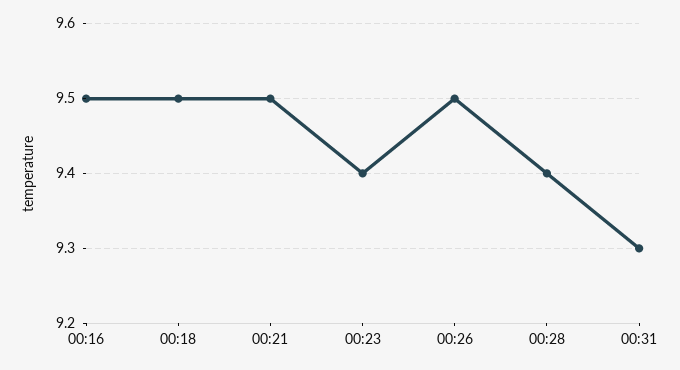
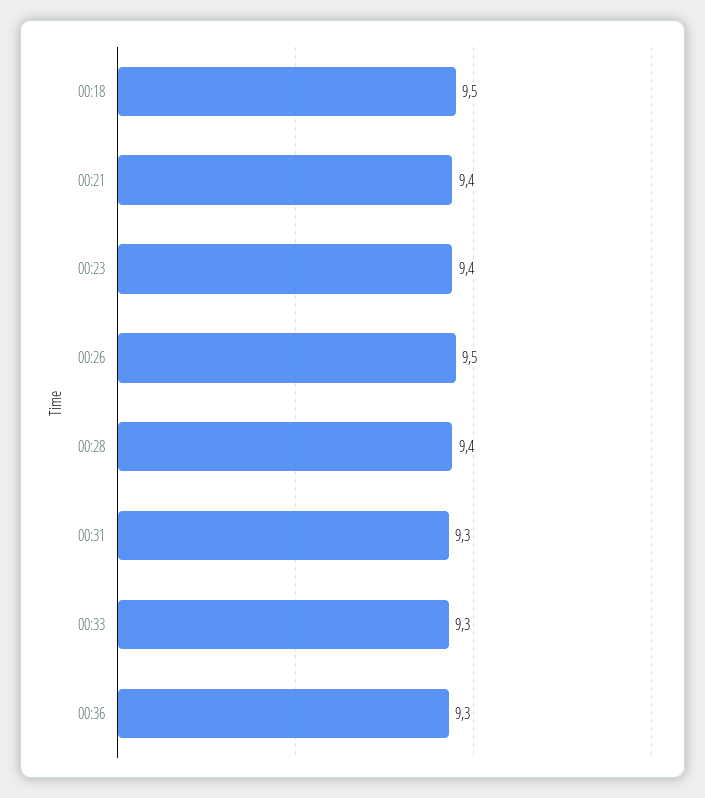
00:16: 9.5 -> none
00:21: 9.5 -> 9.4
00:33: none -> 9.3
00:36: none -> 9.3

